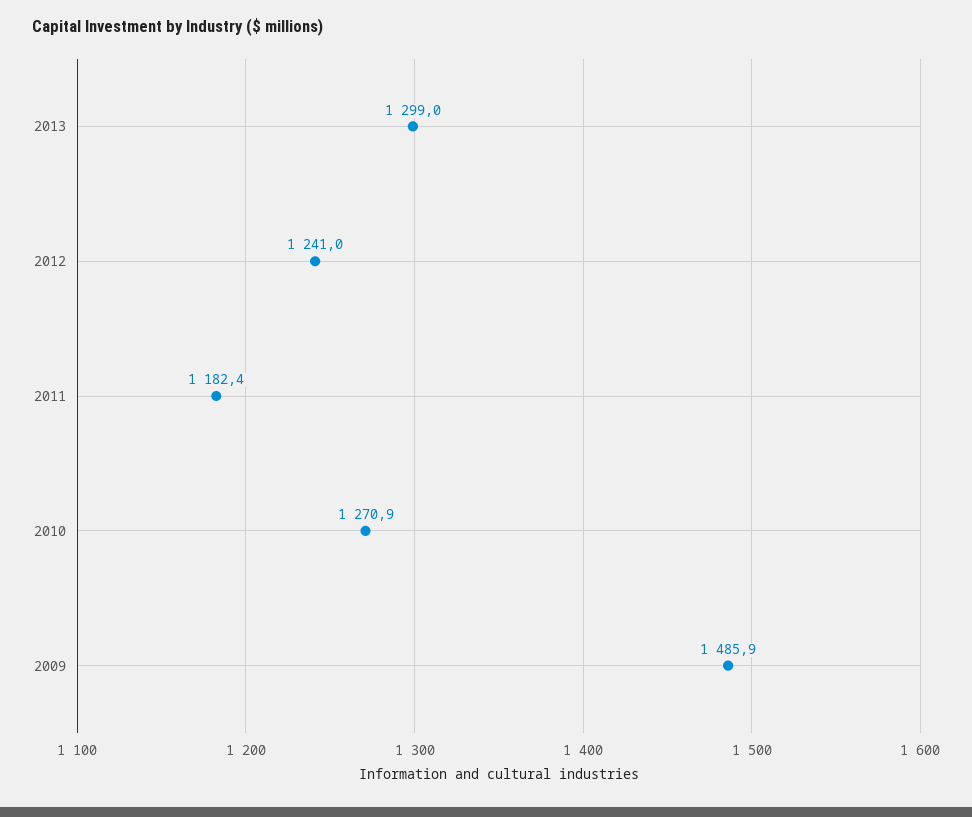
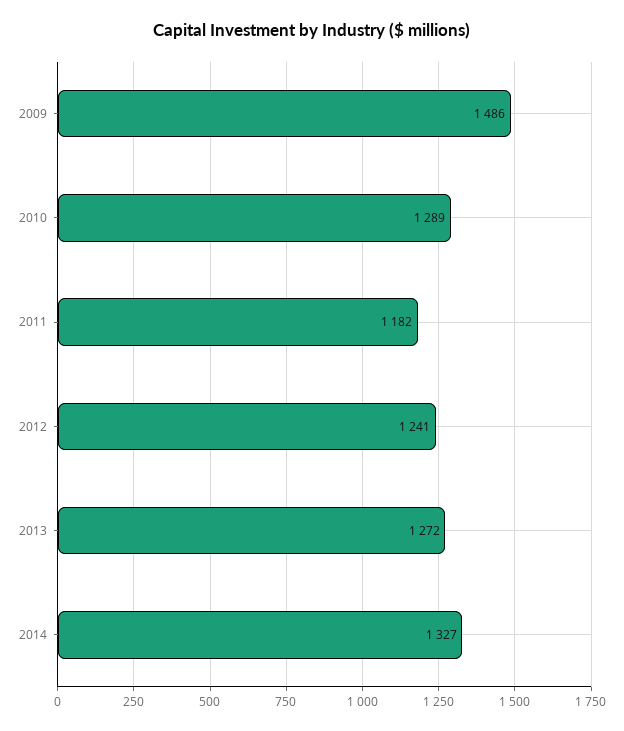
2013: 1299 -> 1272
2010: 1270.9 -> 1289
2014: none -> 1327

